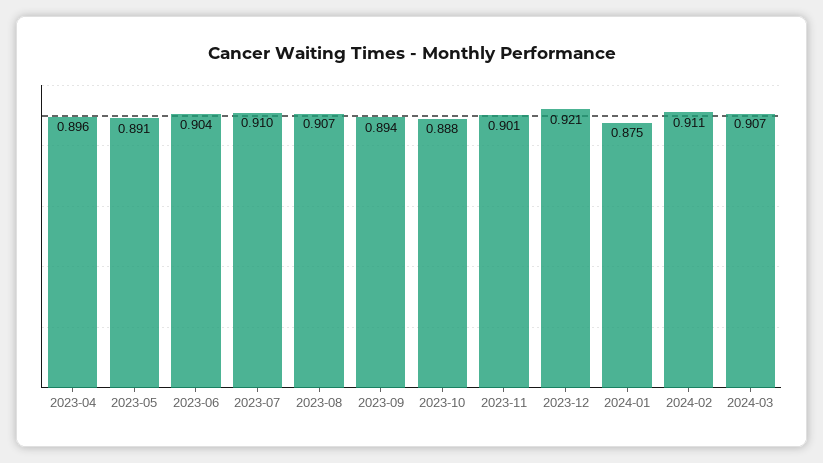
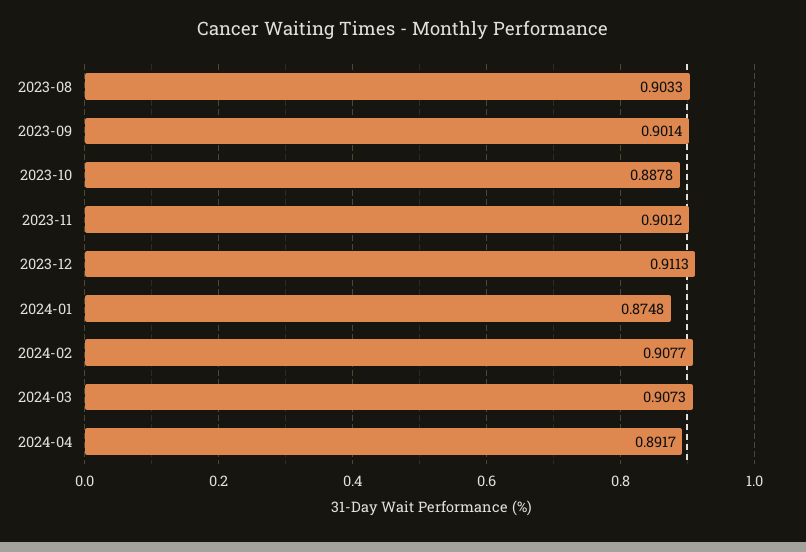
2023-04: 0.896 -> none
2023-05: 0.891 -> none
2023-06: 0.904 -> none
2023-07: 0.91 -> none
2023-08: 0.907 -> 0.9033
2023-09: 0.894 -> 0.9014
2023-12: 0.921 -> 0.9113
2024-02: 0.911 -> 0.9077
2024-04: none -> 0.8917

